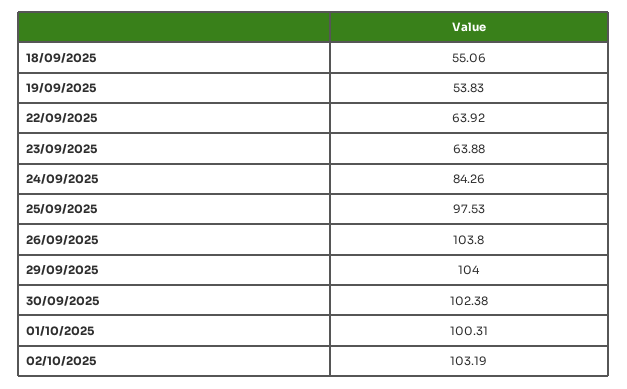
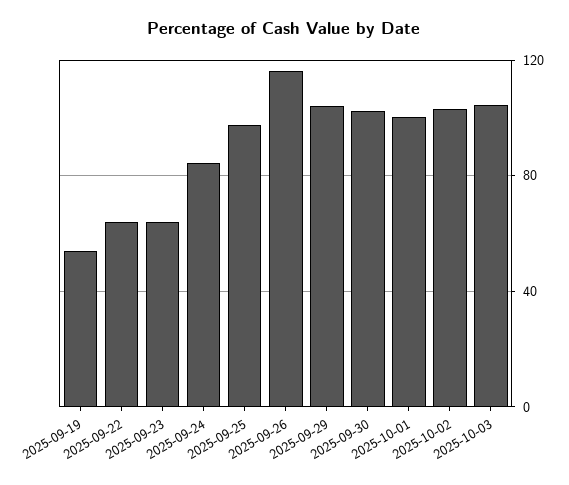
18/09/2025: 55.06 -> none
26/09/2025: 103.8 -> 115
2025-10-03: none -> 105

